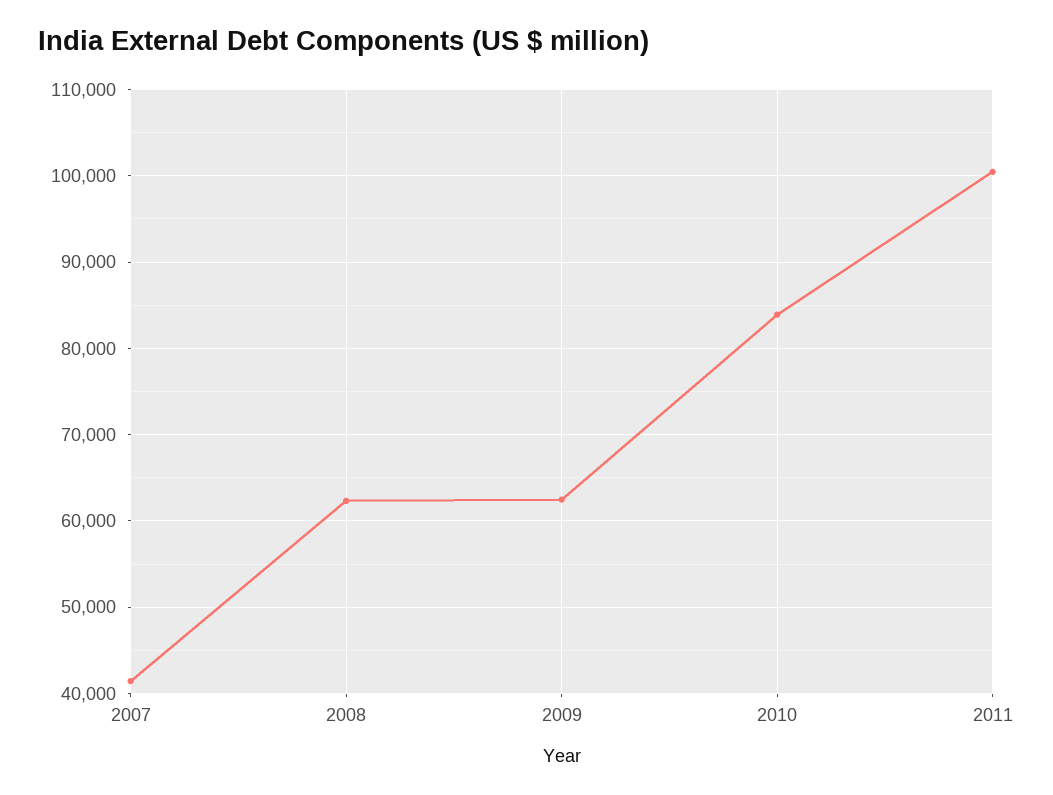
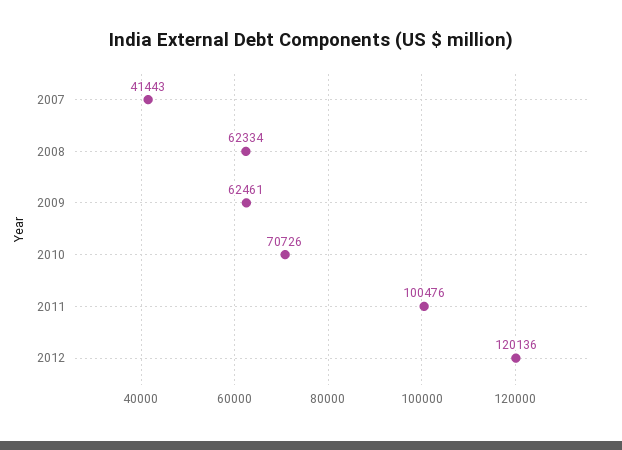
2010: 84000 -> 70726
2012: none -> 120136

